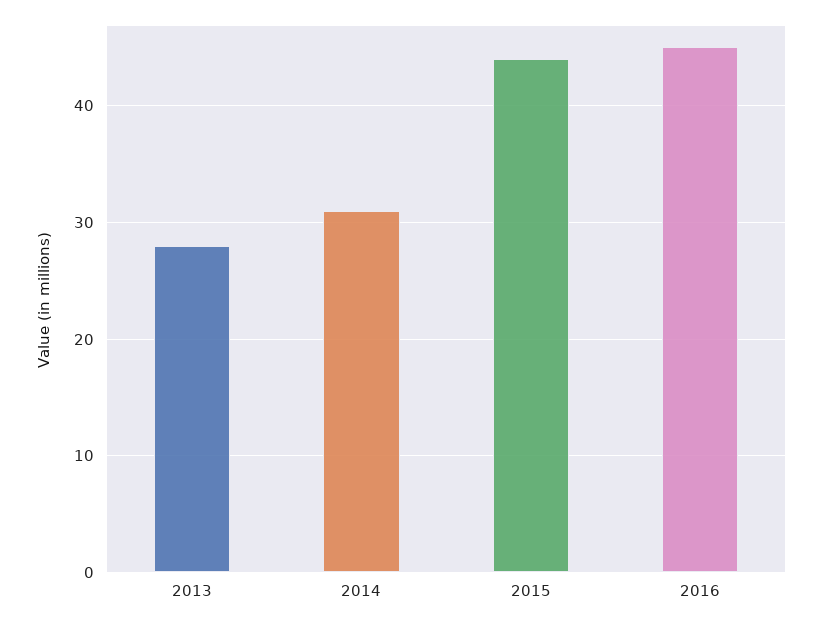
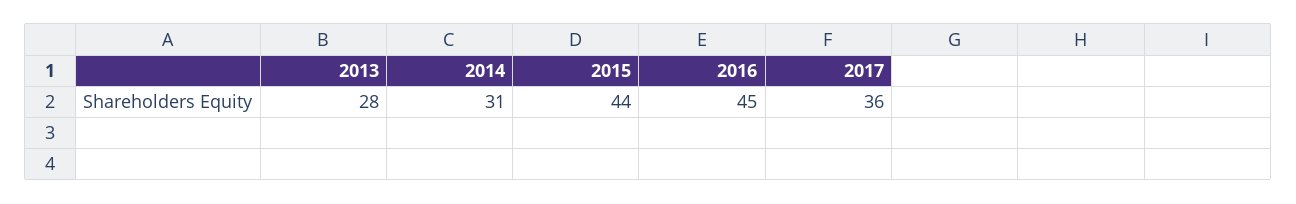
2017: none -> 36

